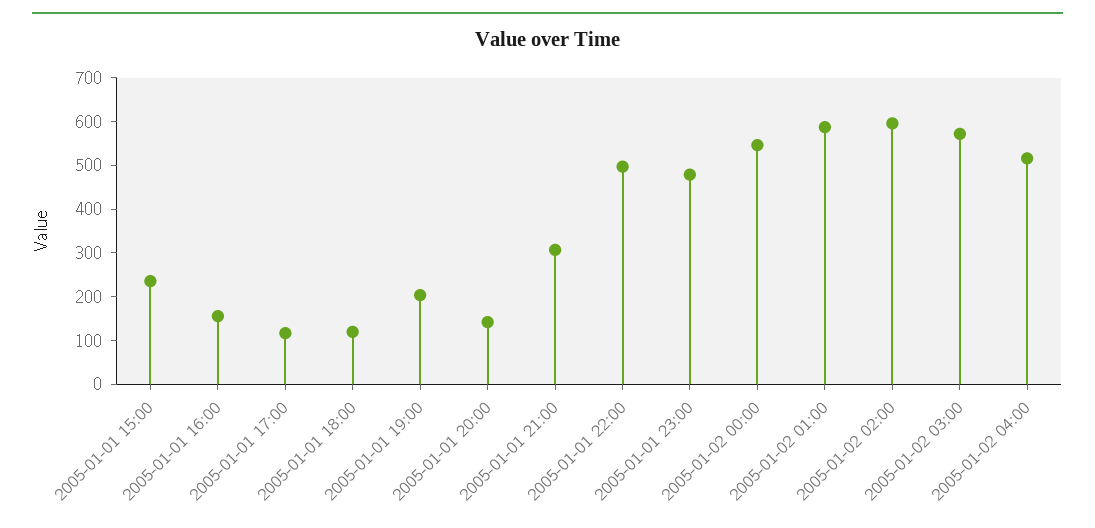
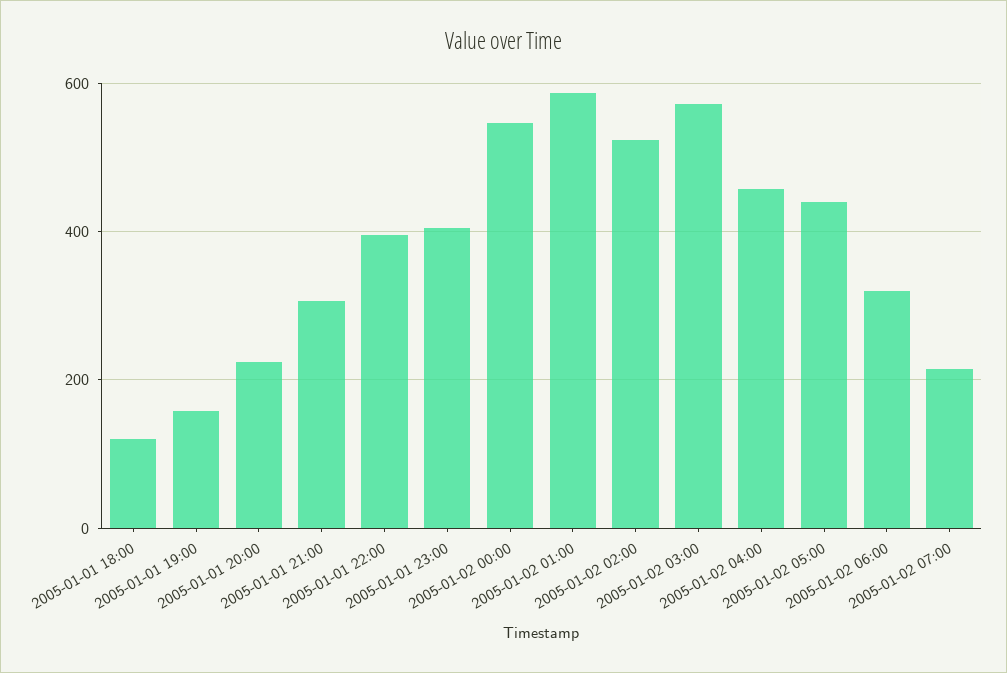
2005-01-01 15:00: 240 -> none
2005-01-01 16:00: 160 -> none
2005-01-01 17:00: 120 -> none
2005-01-01 19:00: 200 -> 160
2005-01-01 20:00: 140 -> 220
2005-01-01 22:00: 500 -> 400
2005-01-01 23:00: 480 -> 400
2005-01-02 02:00: 600 -> 520
2005-01-02 04:00: 520 -> 460
2005-01-02 05:00: none -> 440
2005-01-02 06:00: none -> 320
2005-01-02 07:00: none -> 220

